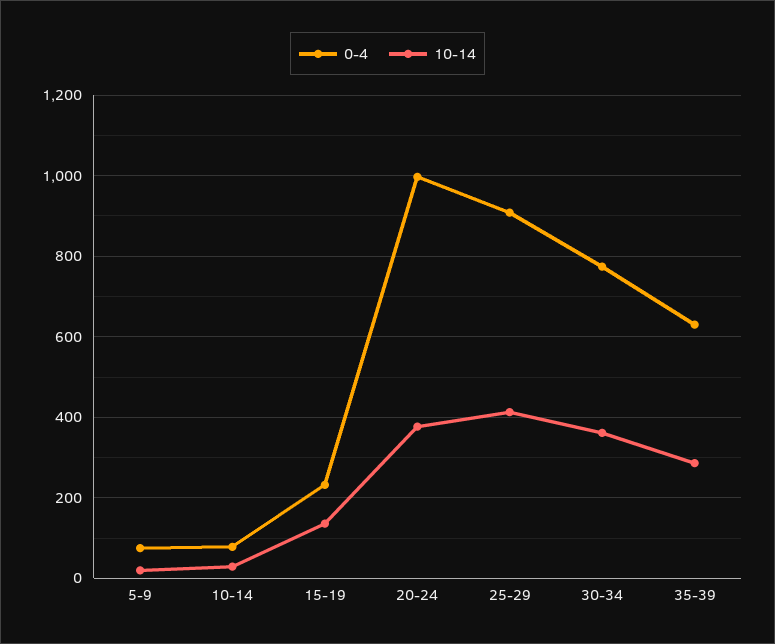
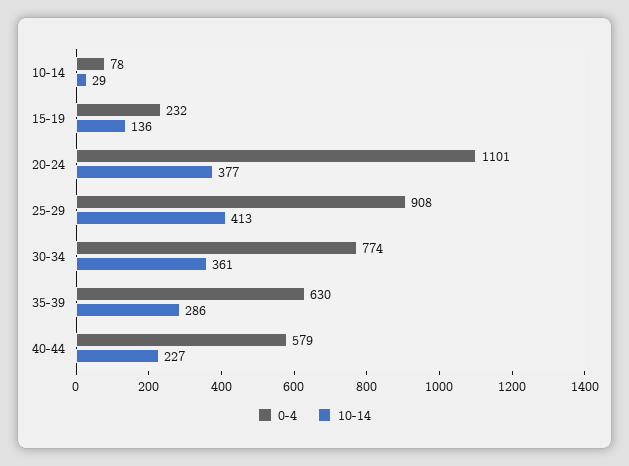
0-4, 5-9: 80 -> none
10-14, 5-9: 20 -> none
0-4, 20-24: 1000 -> 1101
0-4, 40-44: none -> 579
10-14, 40-44: none -> 227

